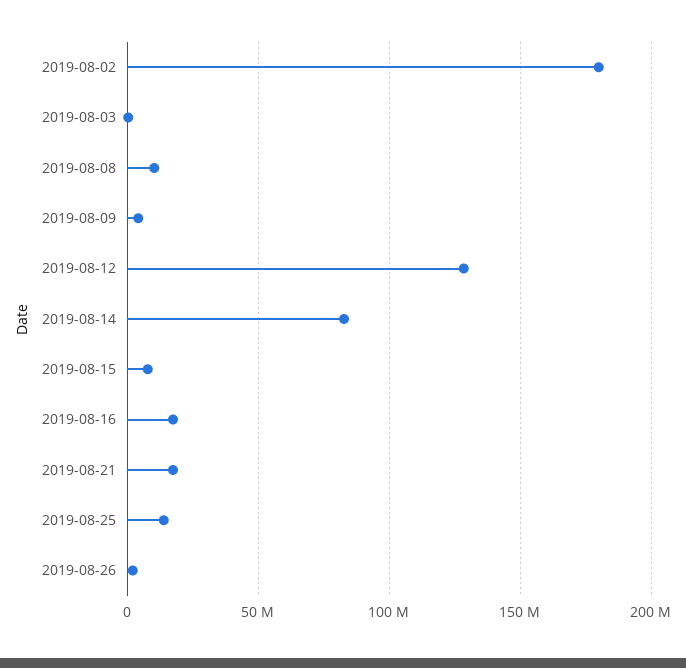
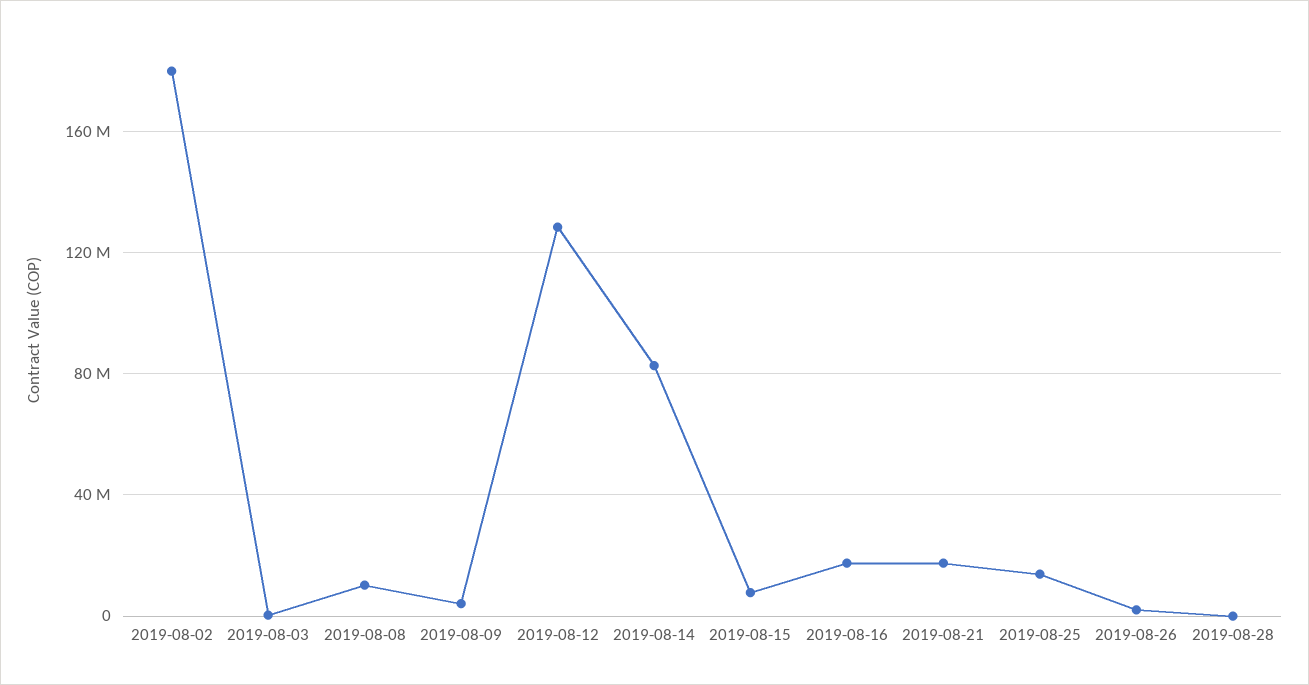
2019-08-28: none -> 0

